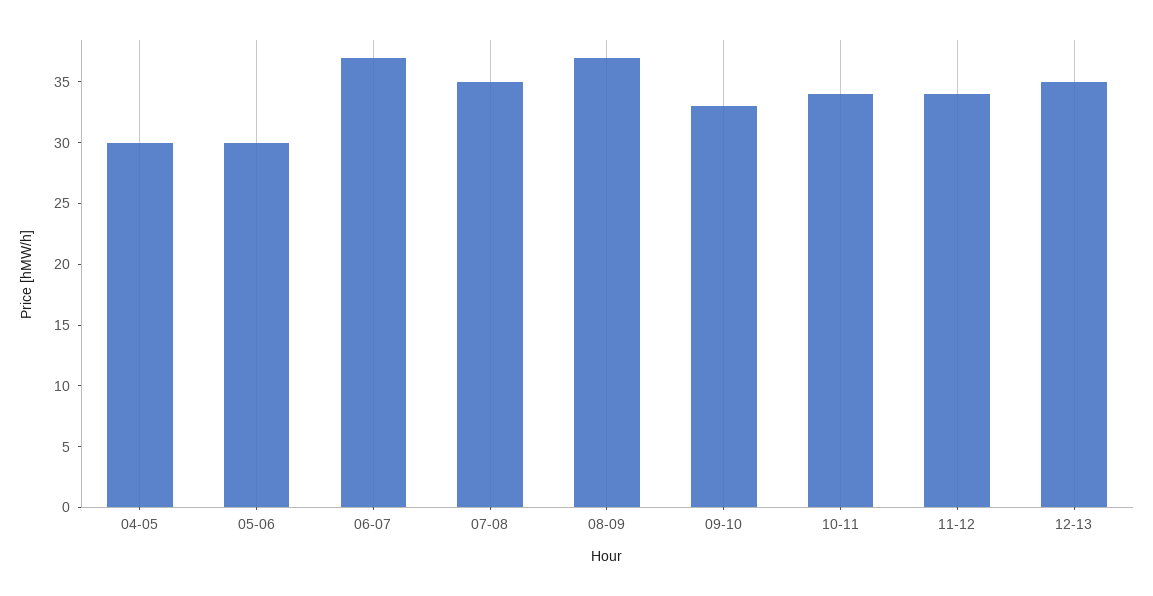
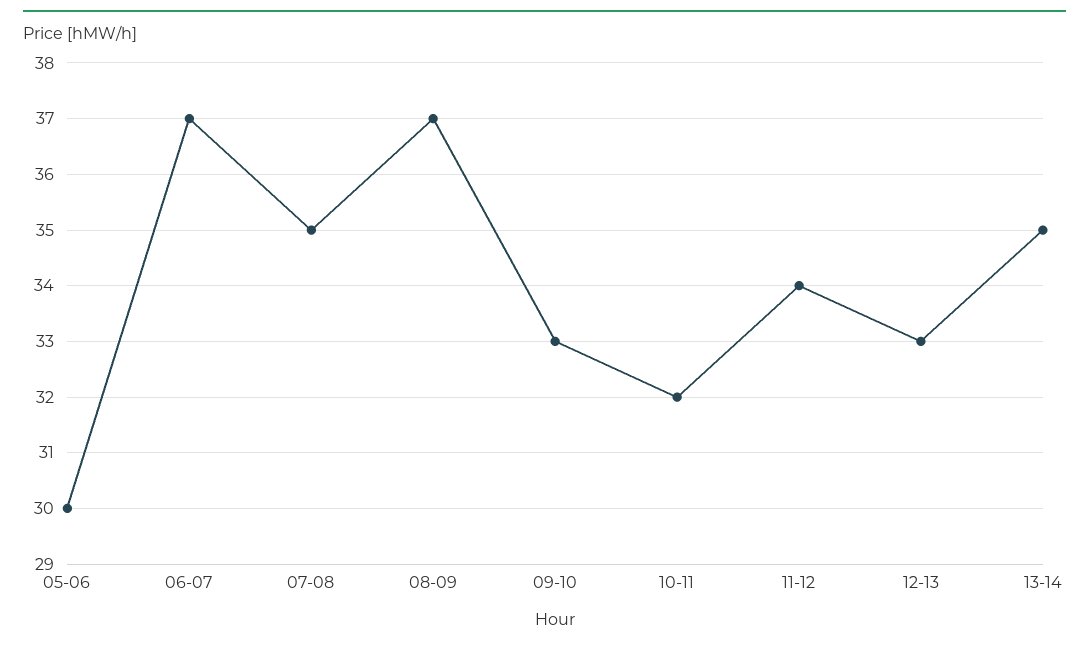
04-05: 30 -> none
10-11: 34 -> 32
12-13: 35 -> 33
13-14: none -> 35

